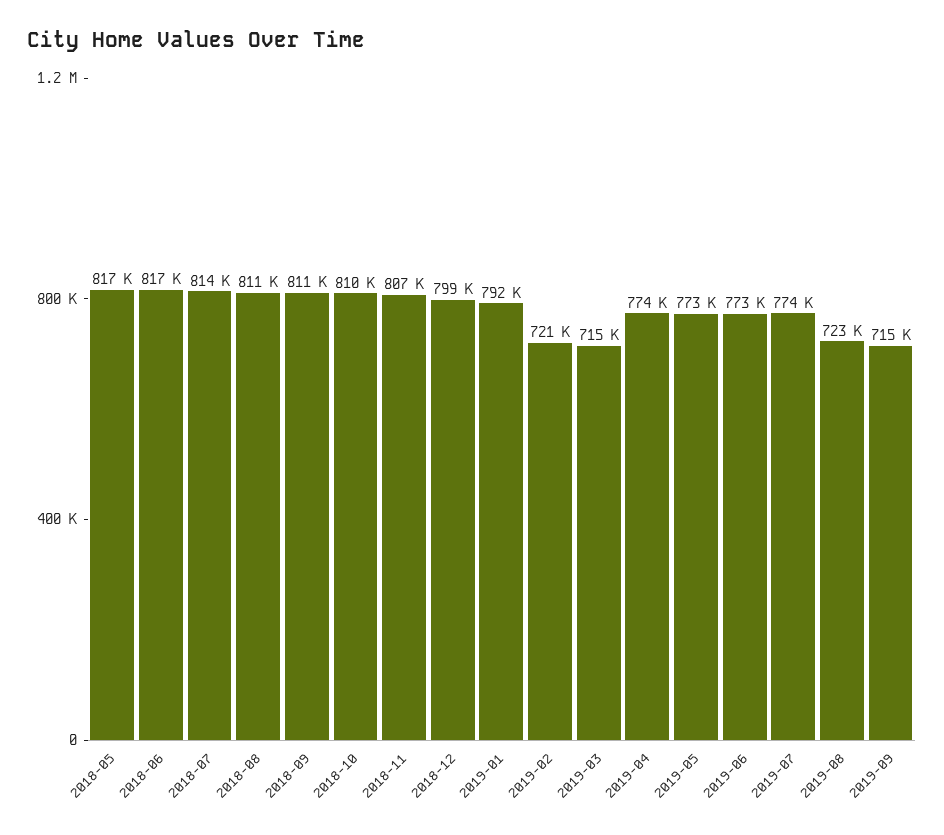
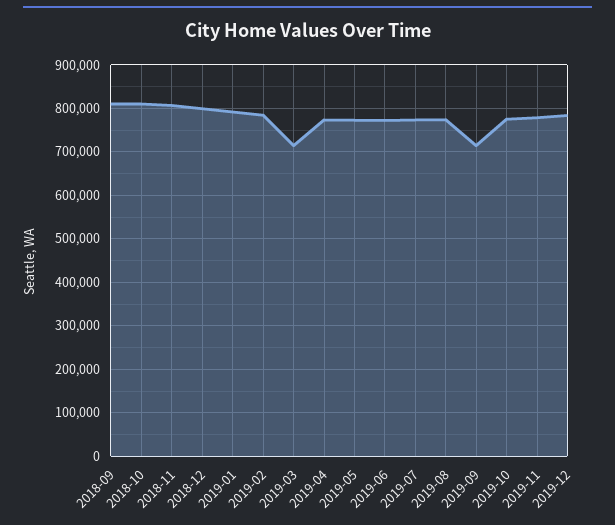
2018-05: 817000 -> none
2018-06: 817000 -> none
2018-07: 814000 -> none
2018-08: 811000 -> none
2019-02: 721000 -> 780000
2019-08: 723000 -> 780000
2019-10: none -> 780000
2019-11: none -> 780000
2019-12: none -> 780000

